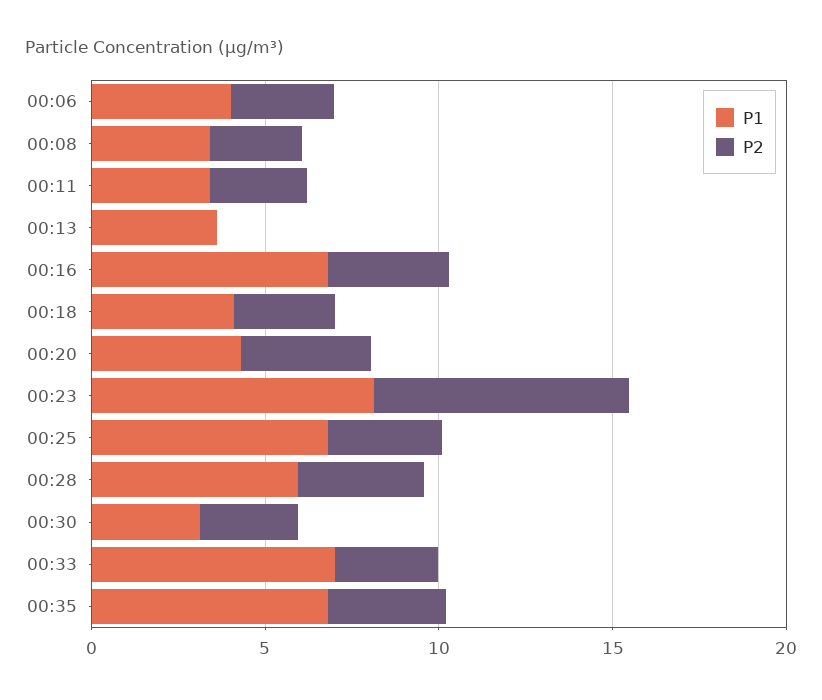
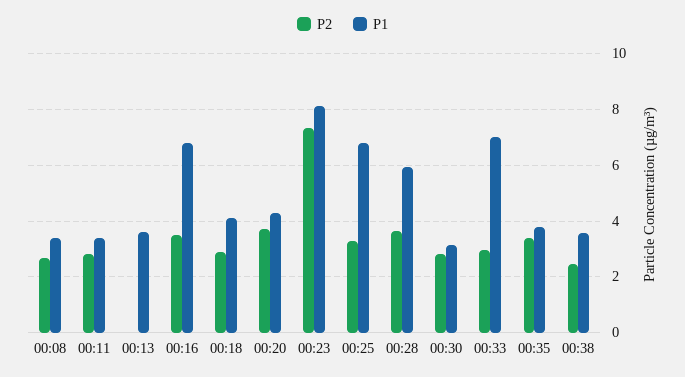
P1, 00:06: 4 -> none
P2, 00:06: 3 -> none
P1, 00:35: 7 -> 3.75
P2, 00:38: none -> 2.5
P1, 00:38: none -> 3.5

